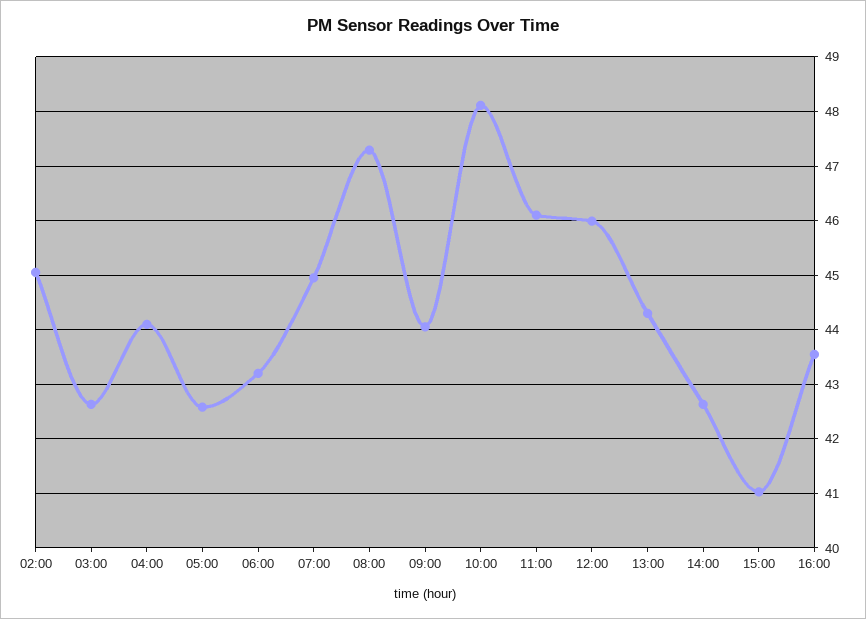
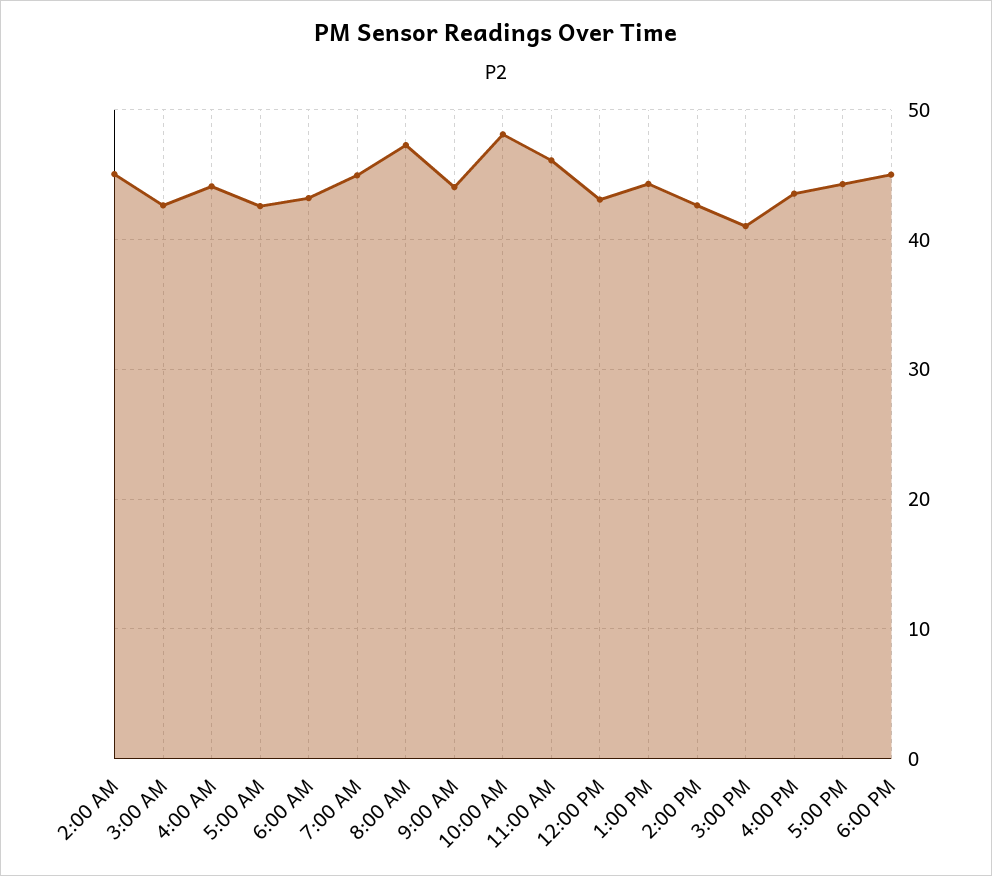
12:00: 46 -> 43
5:00 PM: none -> 44
6:00 PM: none -> 45

